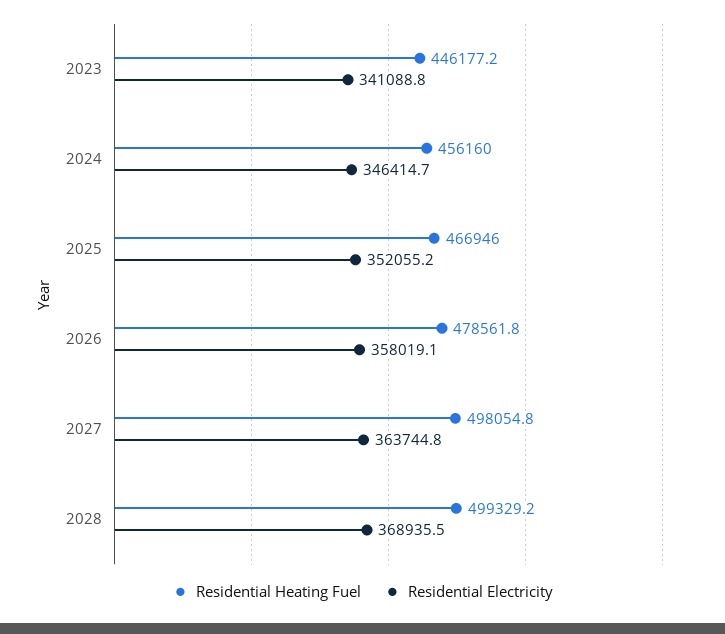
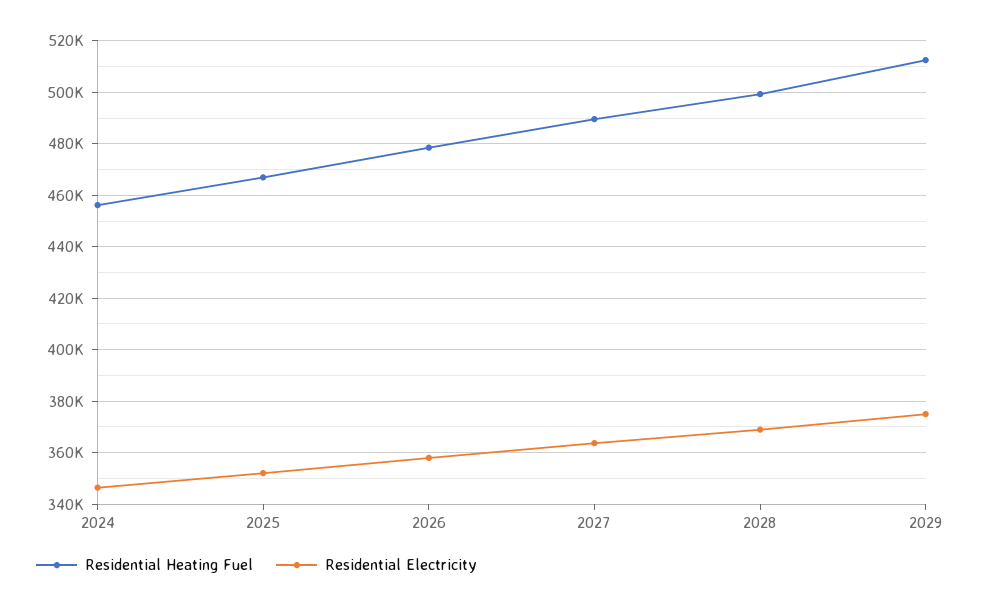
Residential Heating Fuel, 2023: 446177.2 -> none
Residential Electricity, 2023: 341088.8 -> none
Residential Heating Fuel, 2027: 498054.8 -> 490000
Residential Heating Fuel, 2029: none -> 512500
Residential Electricity, 2029: none -> 375000

